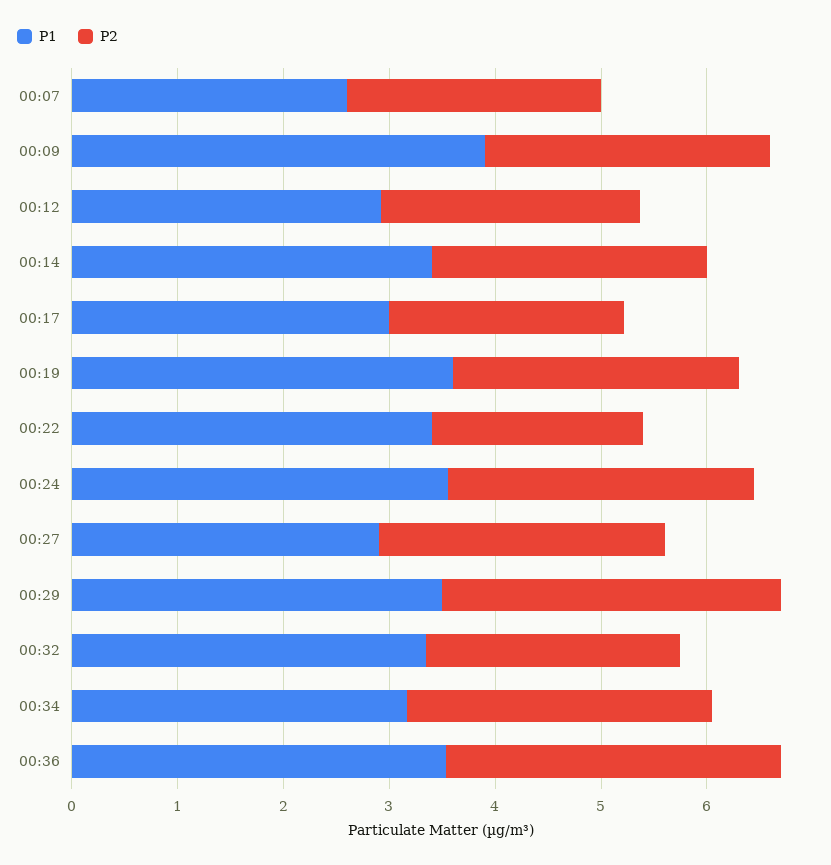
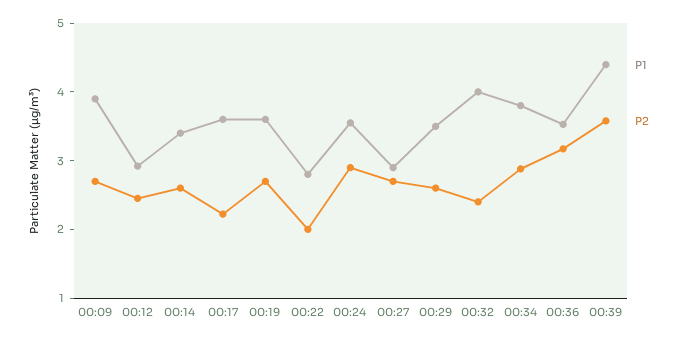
P1, 00:07: 2.6 -> none
P2, 00:07: 2.4 -> none
P1, 00:17: 3 -> 3.6
P1, 00:22: 3.4 -> 2.8
P2, 00:29: 3.2 -> 2.6
P1, 00:32: 3.4 -> 4
P1, 00:34: 3.2 -> 3.8
P1, 00:39: none -> 4.4
P2, 00:39: none -> 3.6

